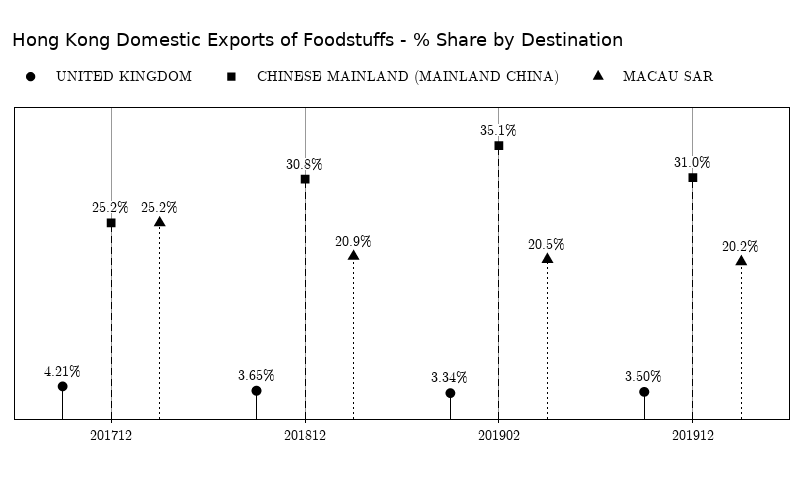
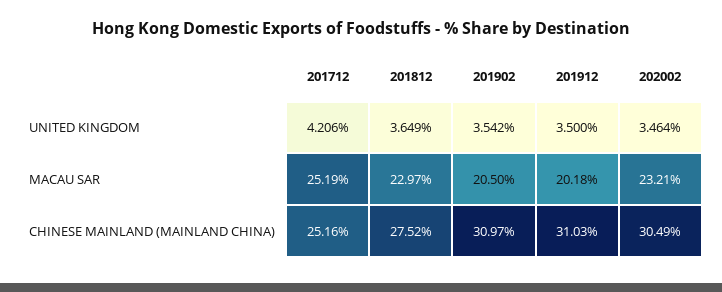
CHINESE MAINLAND (MAINLAND CHINA), 201812: 30.8 -> 27.52
MACAU SAR, 201812: 20.9 -> 22.97
UNITED KINGDOM, 201902: 3.34 -> 3.542
CHINESE MAINLAND (MAINLAND CHINA), 201902: 35.1 -> 30.97
UNITED KINGDOM, 202002: none -> 3.464
MACAU SAR, 202002: none -> 23.21
CHINESE MAINLAND (MAINLAND CHINA), 202002: none -> 30.49

